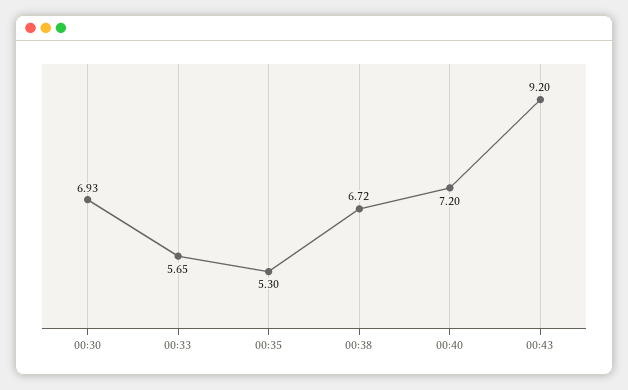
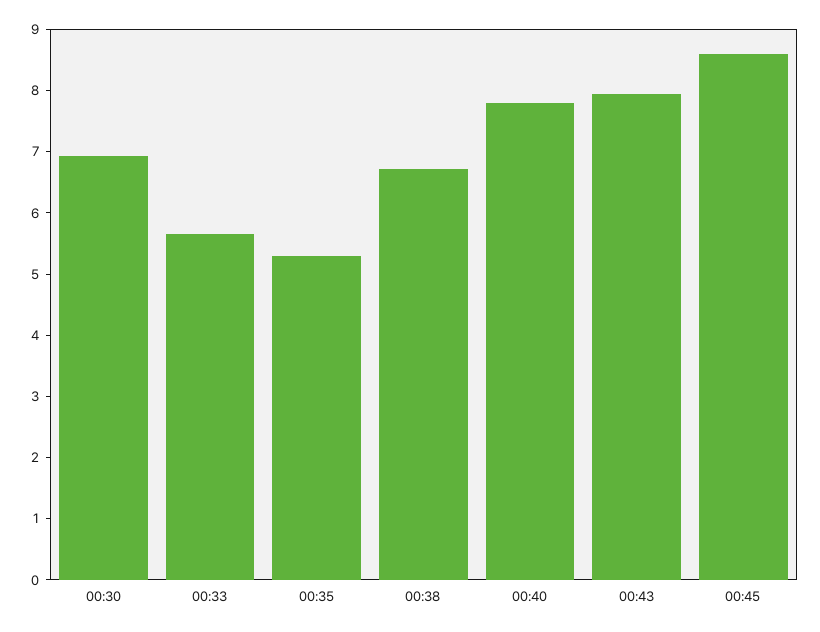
00:40: 7.2 -> 7.8
00:43: 9.2 -> 8
00:45: none -> 8.6

